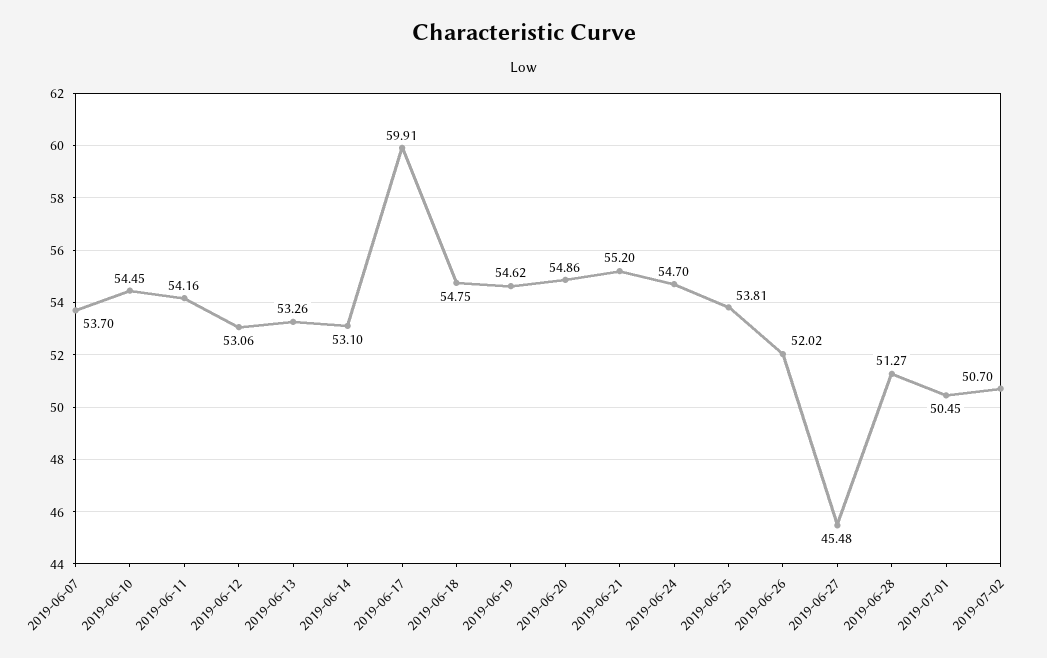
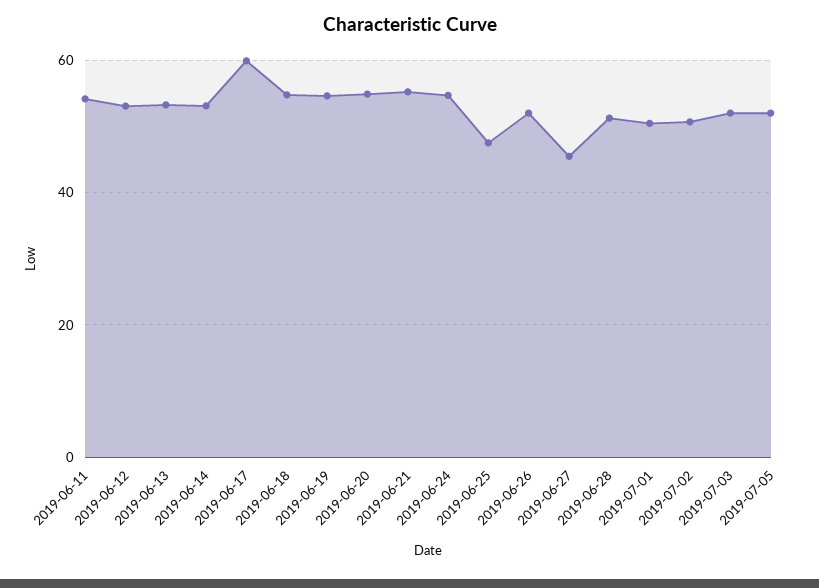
2019-06-07: 53.7 -> none
2019-06-10: 54.45 -> none
2019-06-25: 53.81 -> 48
2019-07-03: none -> 52
2019-07-05: none -> 52

